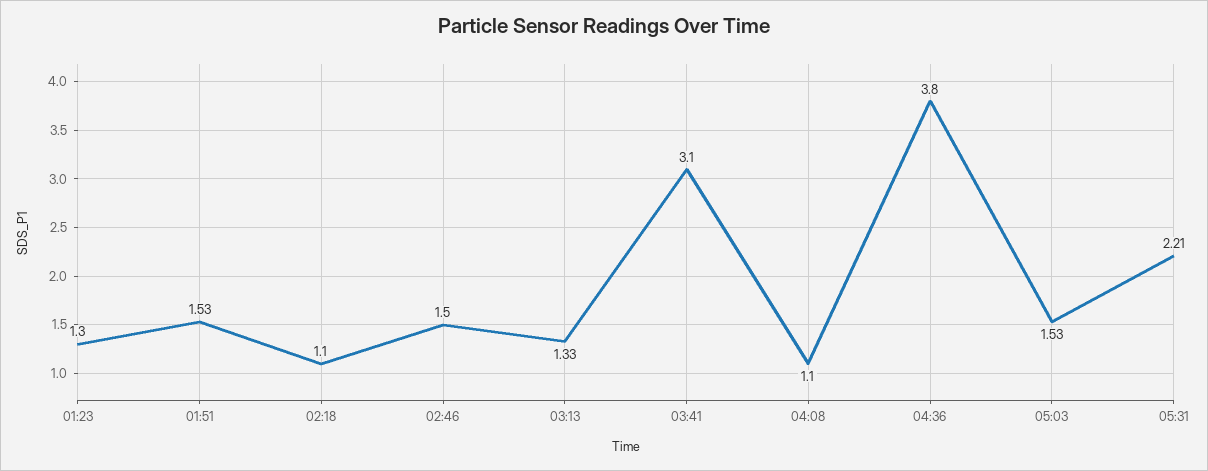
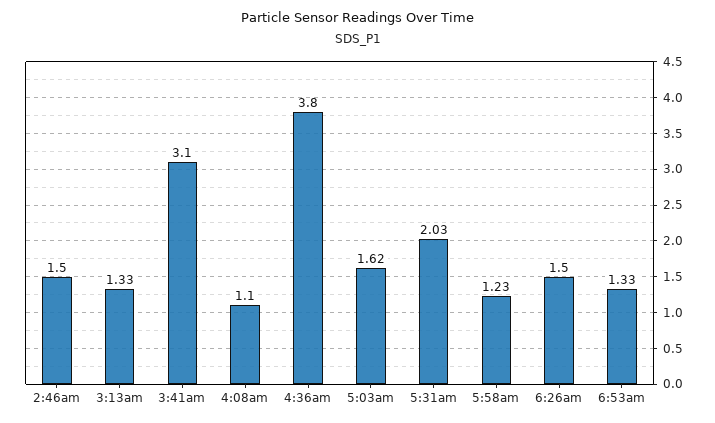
01:23: 1.3 -> none
01:51: 1.53 -> none
02:18: 1.1 -> none
05:03: 1.53 -> 1.62
05:31: 2.21 -> 2.03
5:58am: none -> 1.23
6:26am: none -> 1.5
6:53am: none -> 1.33

